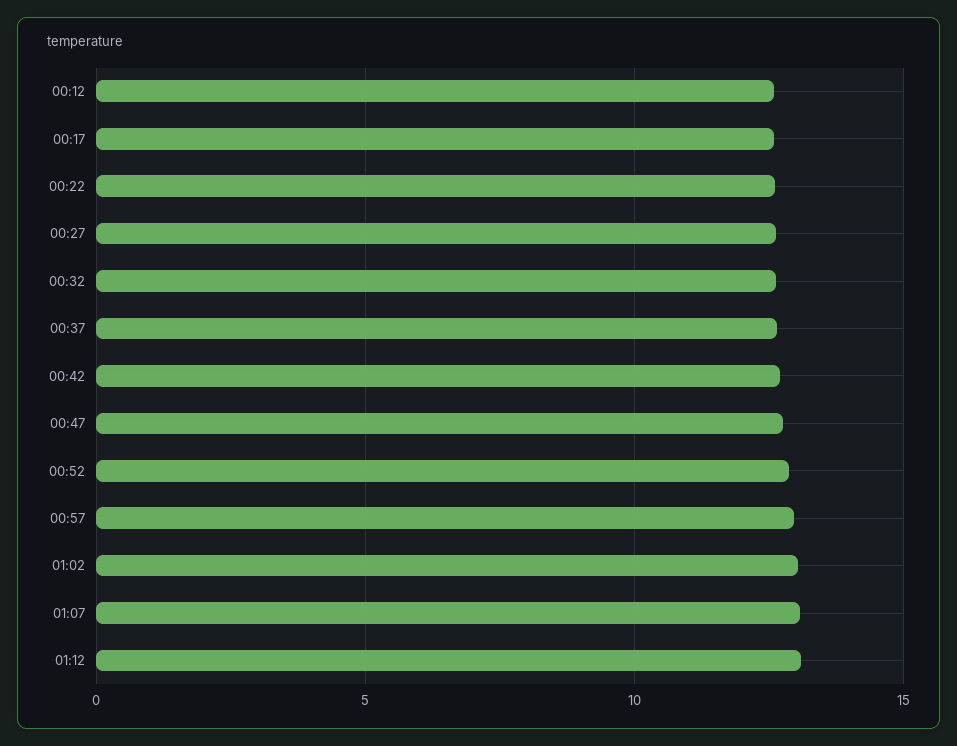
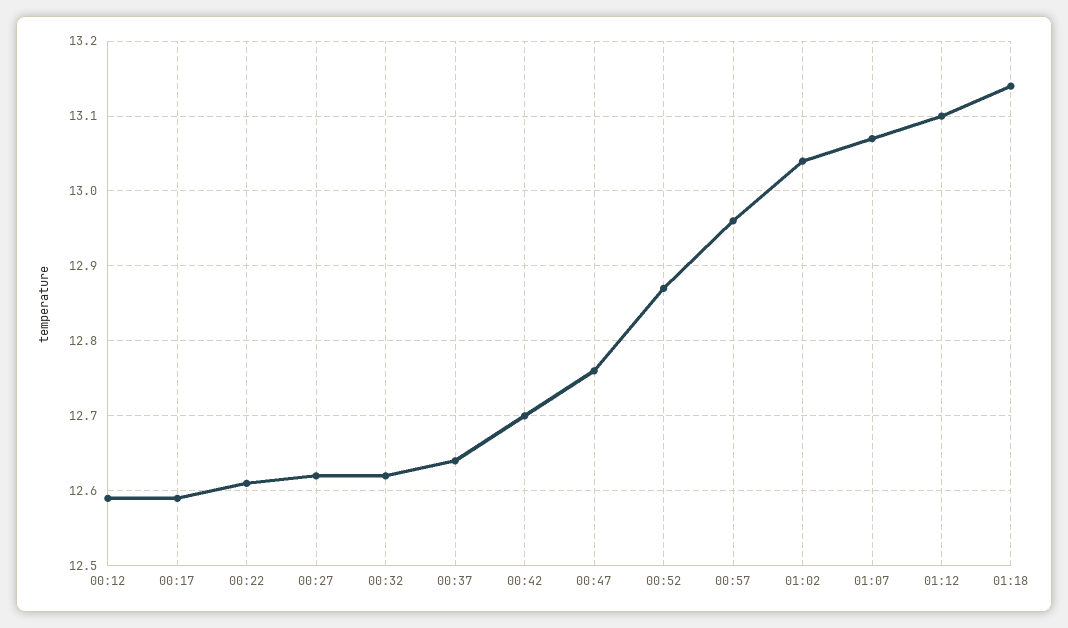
01:18: none -> 13.14

